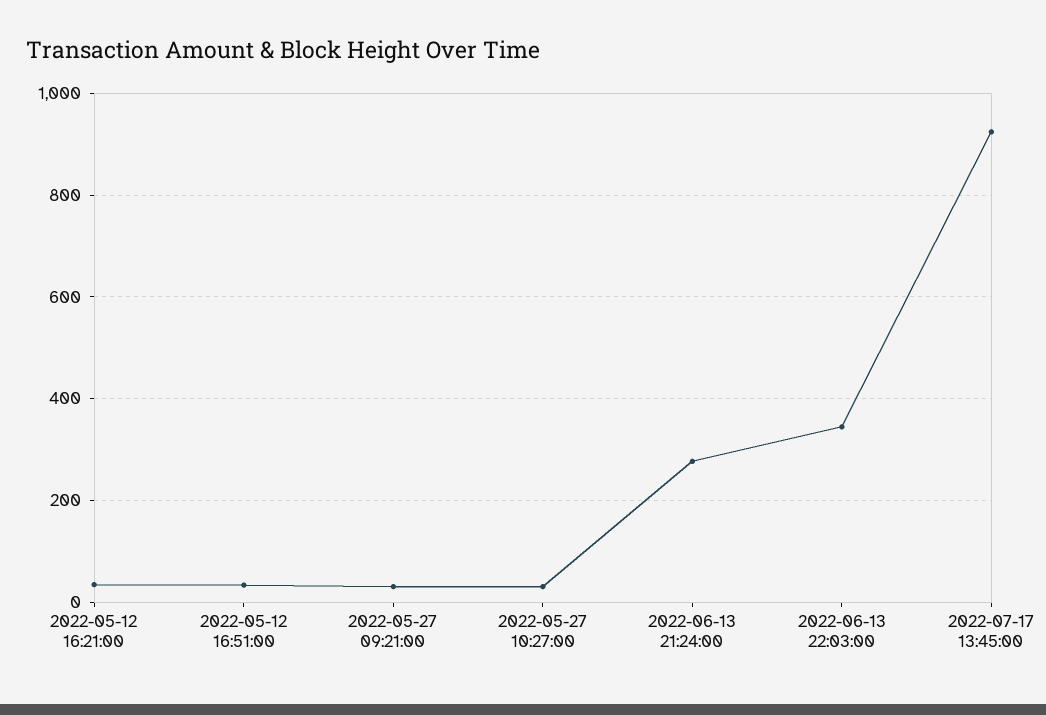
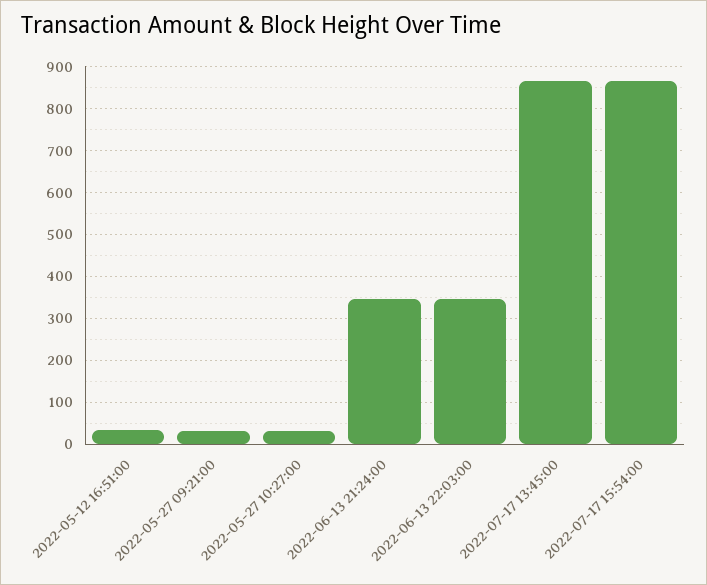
2022-05-12 16:21:00: 40 -> none
2022-06-13 21:24:00: 280 -> 340
2022-07-17 13:45:00: 920 -> 860
2022-07-17 15:54:00: none -> 860

